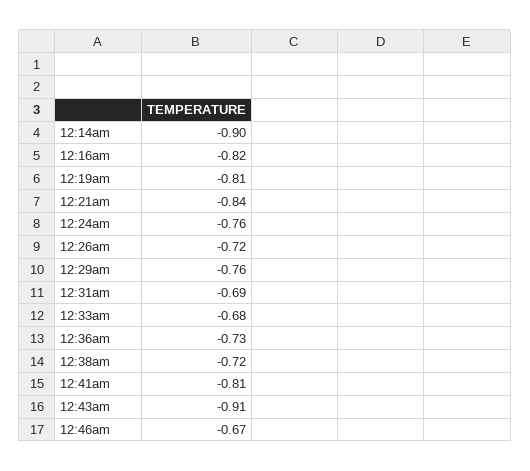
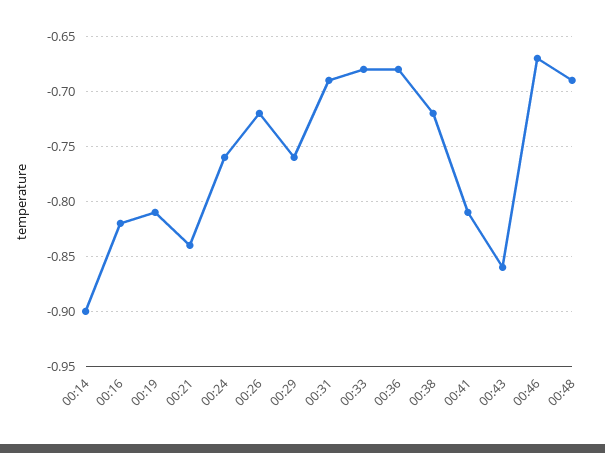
12:36am: -0.73 -> -0.68
12:43am: -0.91 -> -0.86
00:48: none -> -0.69

